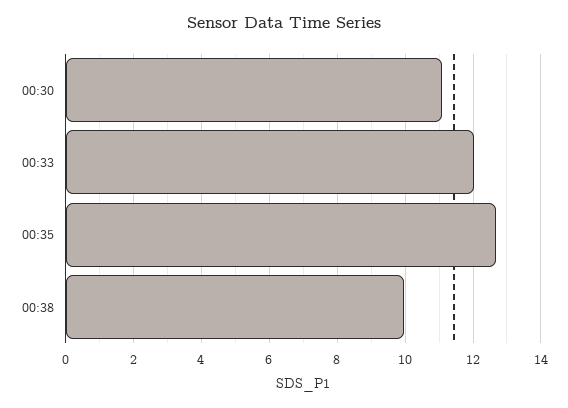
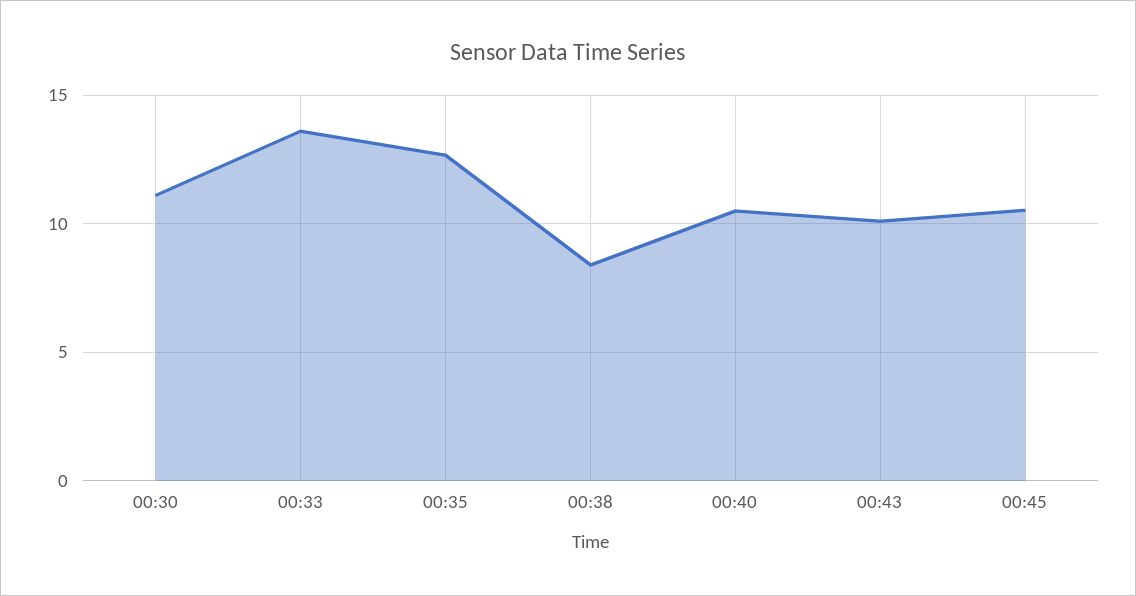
00:33: 12 -> 13.5
00:38: 10 -> 8.5
00:40: none -> 10.5
00:43: none -> 10
00:45: none -> 10.5

